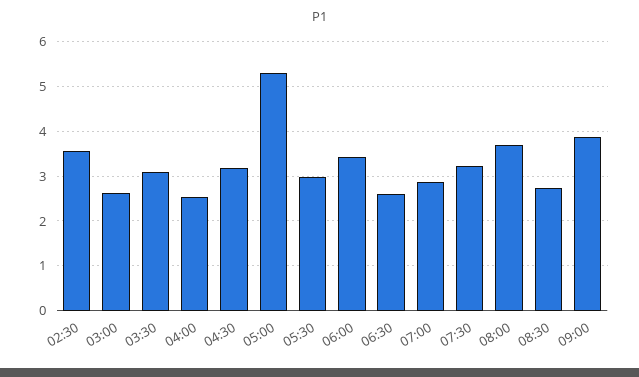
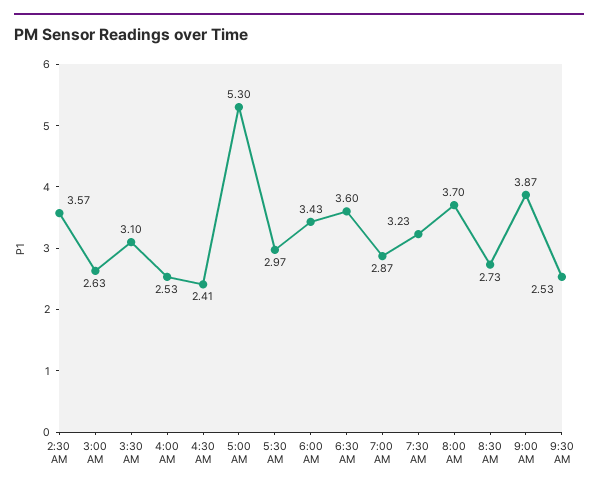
04:30: 3.2 -> 2.41
06:30: 2.6 -> 3.6
9:30 AM: none -> 2.53

